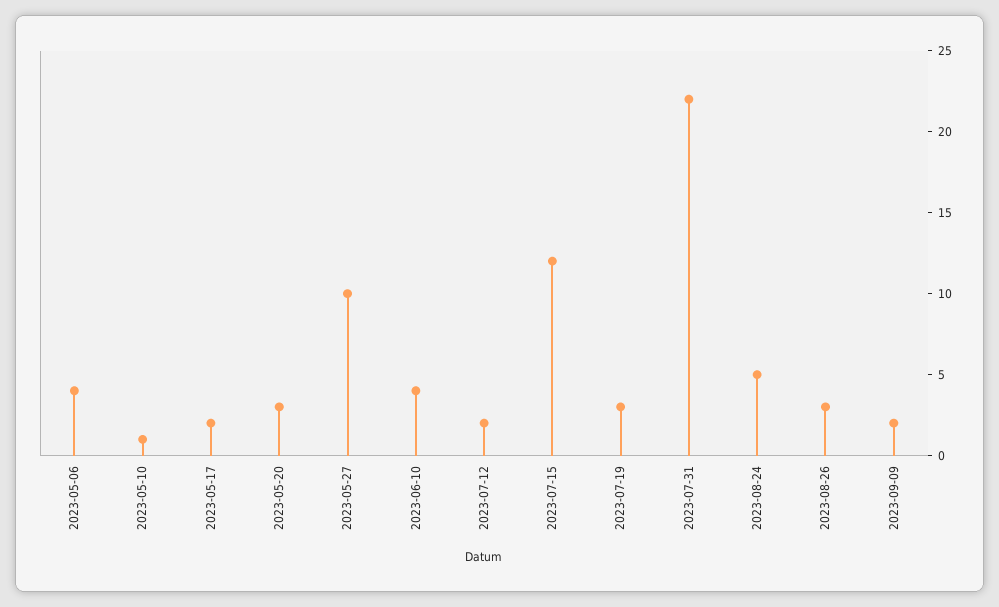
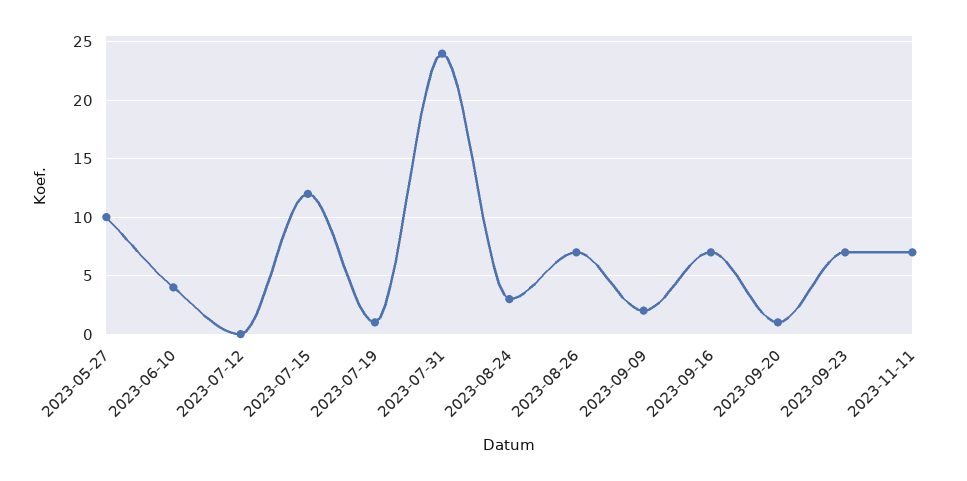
2023-05-06: 4 -> none
2023-05-10: 1 -> none
2023-05-17: 2 -> none
2023-05-20: 3 -> none
2023-07-12: 2 -> 0
2023-07-19: 3 -> 1
2023-07-31: 22 -> 24
2023-08-24: 5 -> 3
2023-08-26: 3 -> 7
2023-09-16: none -> 7
2023-09-20: none -> 1
2023-09-23: none -> 7
2023-11-11: none -> 7

